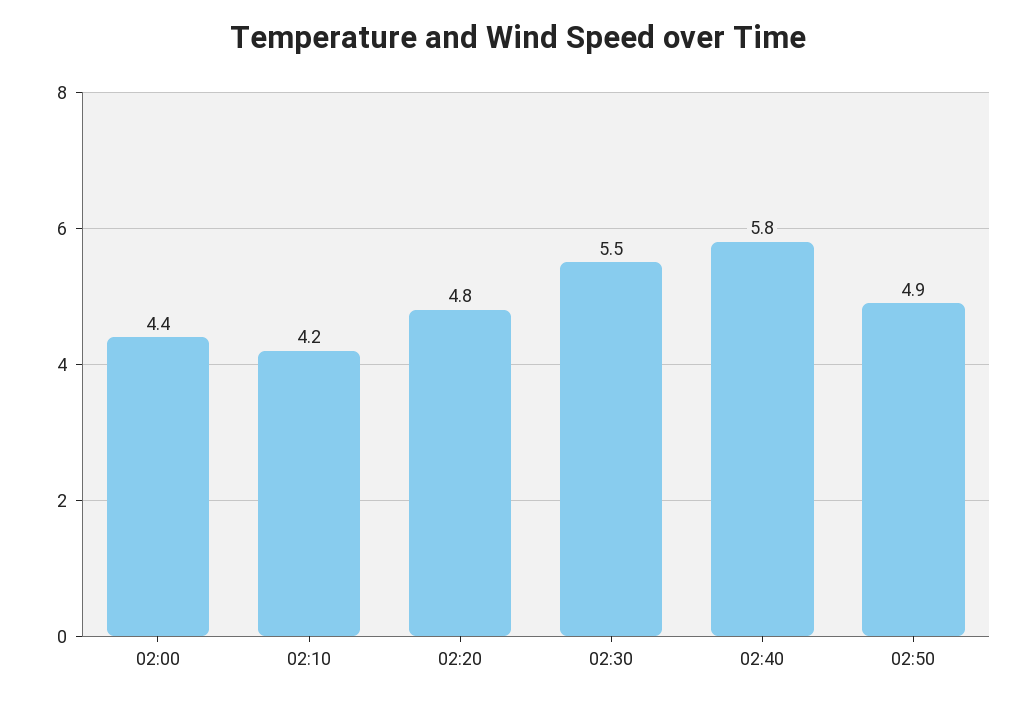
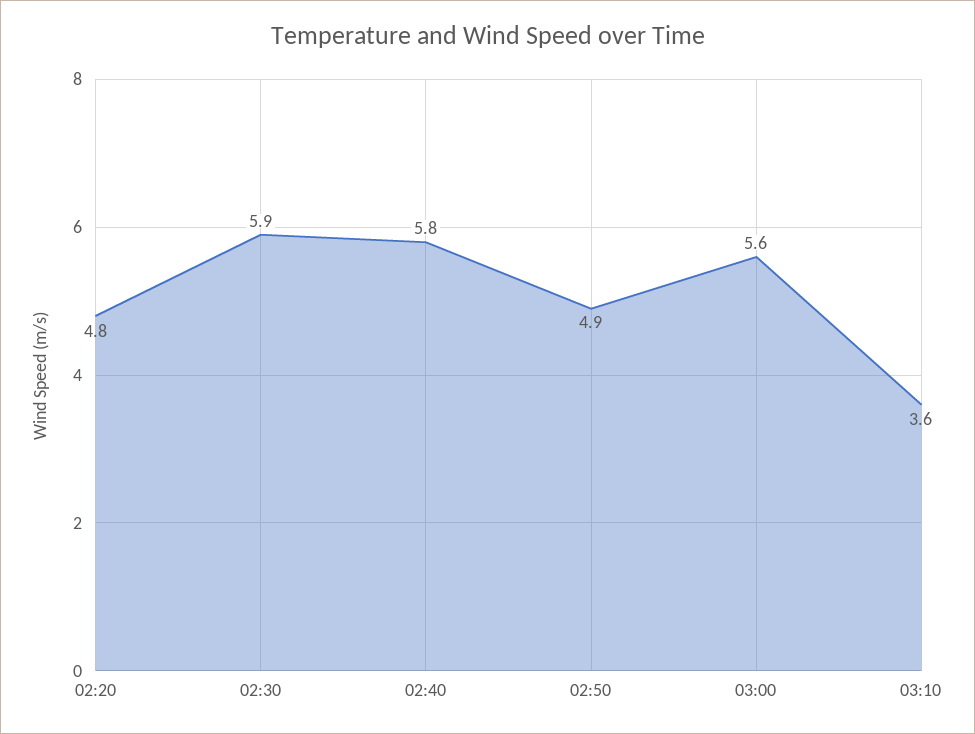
02:00: 4.4 -> none
02:10: 4.2 -> none
02:30: 5.5 -> 5.9
03:00: none -> 5.6
03:10: none -> 3.6

